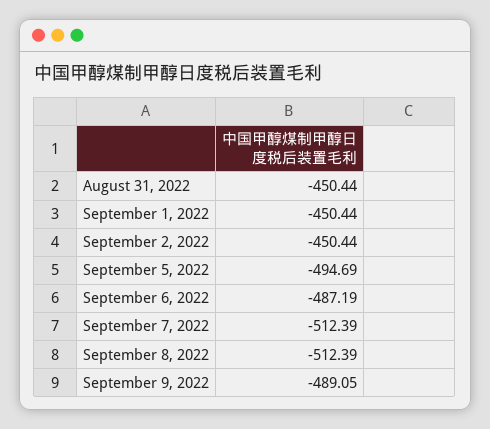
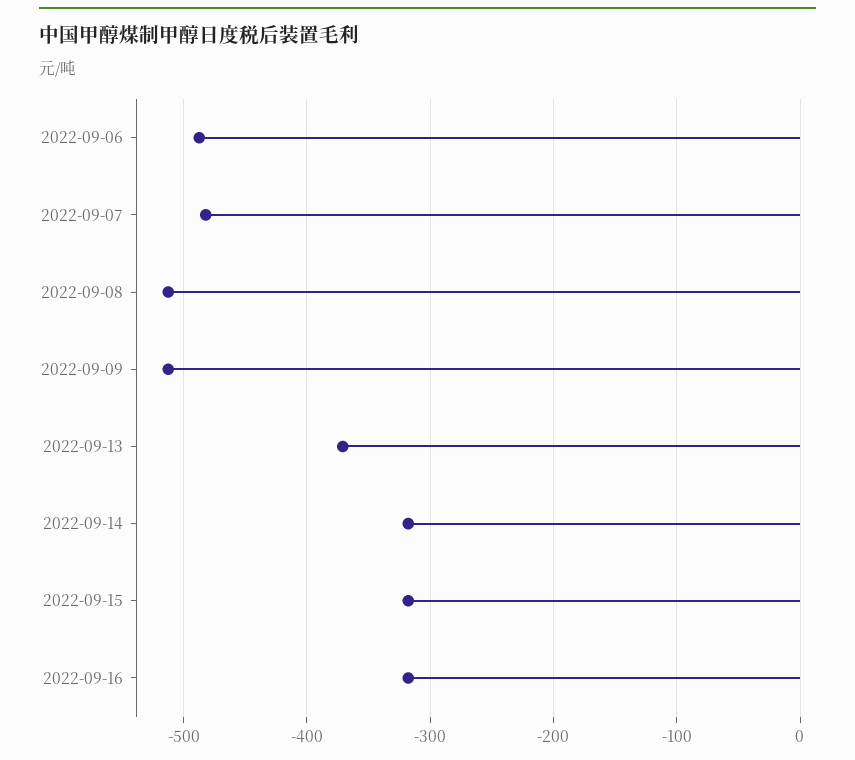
August 31, 2022: -450.44 -> none
September 1, 2022: -450.44 -> none
September 2, 2022: -450.44 -> none
September 5, 2022: -494.69 -> none
September 7, 2022: -512.39 -> -480
September 9, 2022: -489.05 -> -510
2022-09-13: none -> -370
2022-09-14: none -> -320
2022-09-15: none -> -320
2022-09-16: none -> -320

